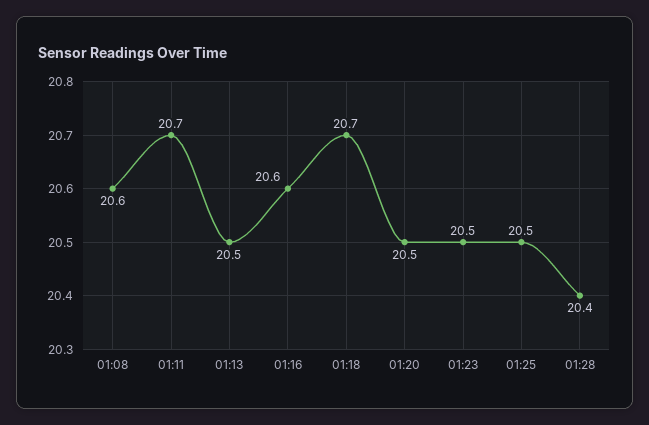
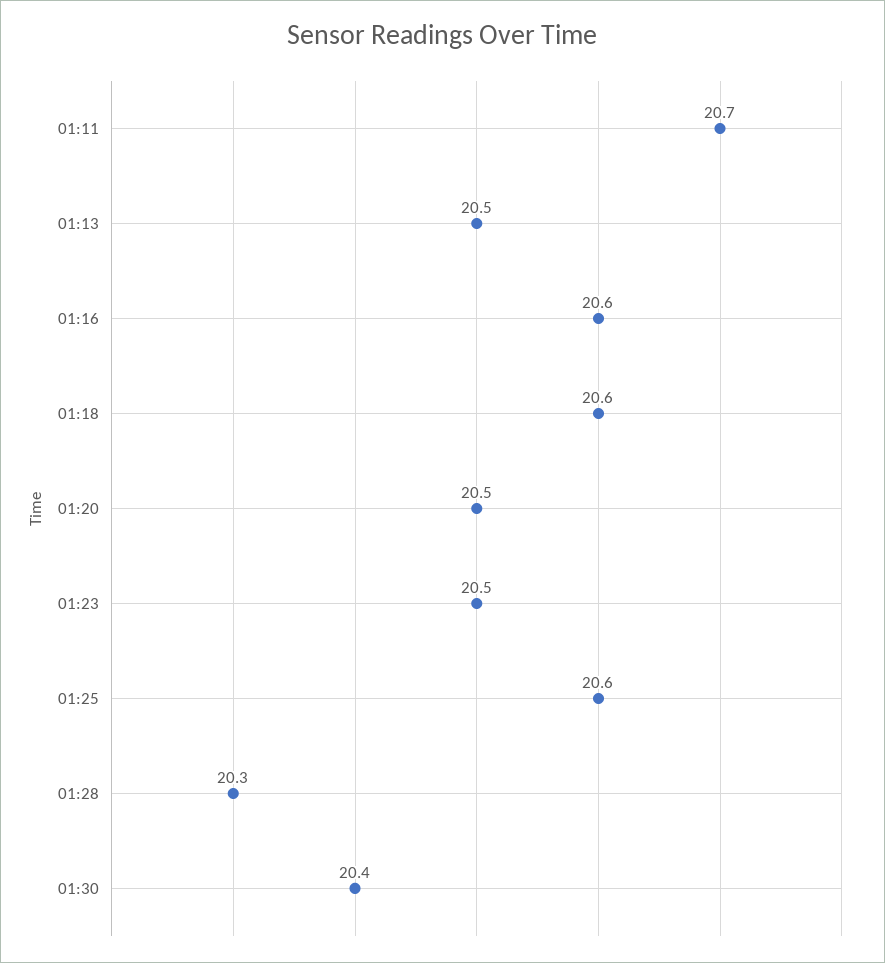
01:08: 20.6 -> none
01:18: 20.7 -> 20.6
01:25: 20.5 -> 20.6
01:28: 20.4 -> 20.3
01:30: none -> 20.4

